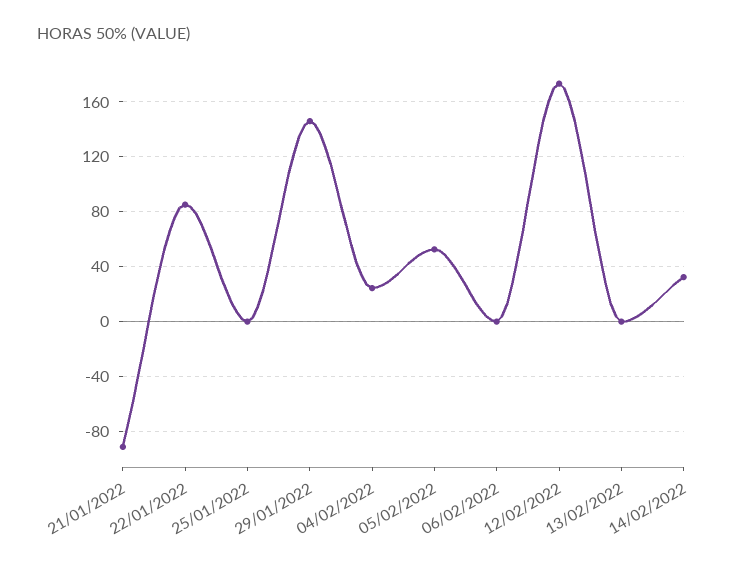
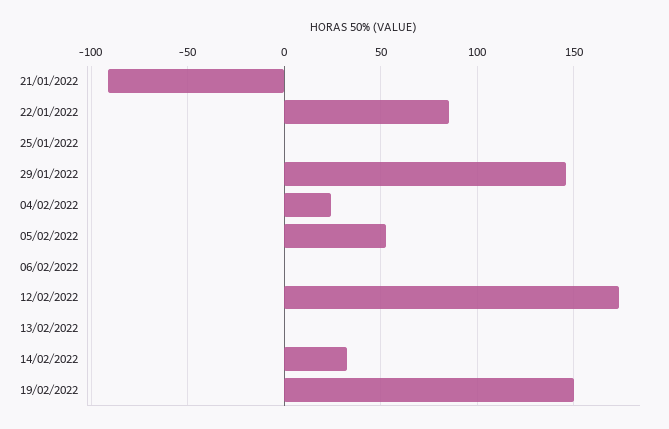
19/02/2022: none -> 150

